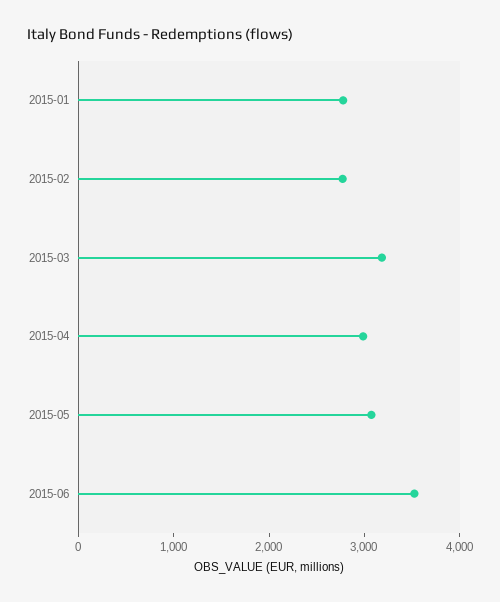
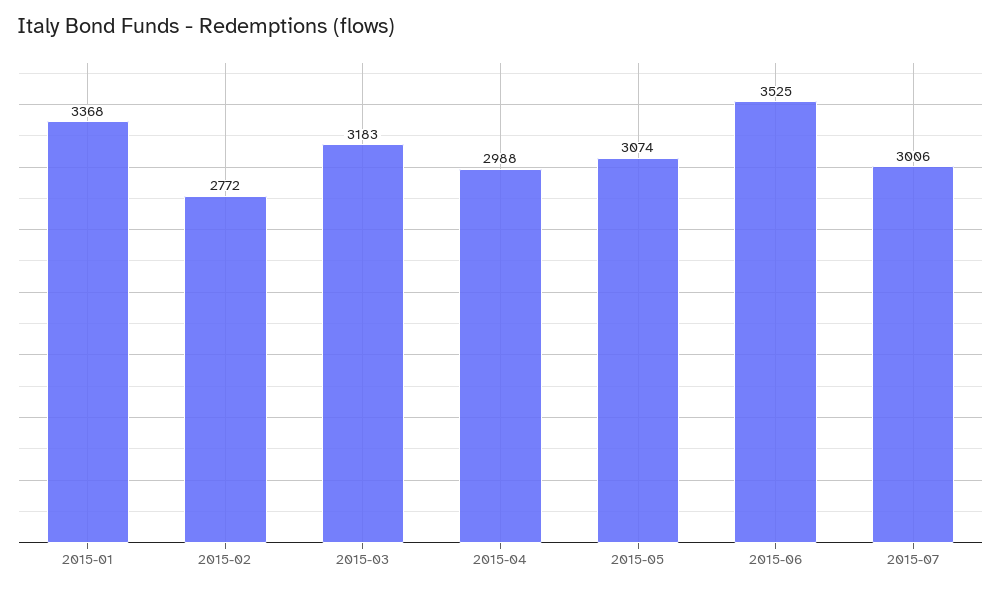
2015-01: 2800 -> 3368
2015-07: none -> 3006

